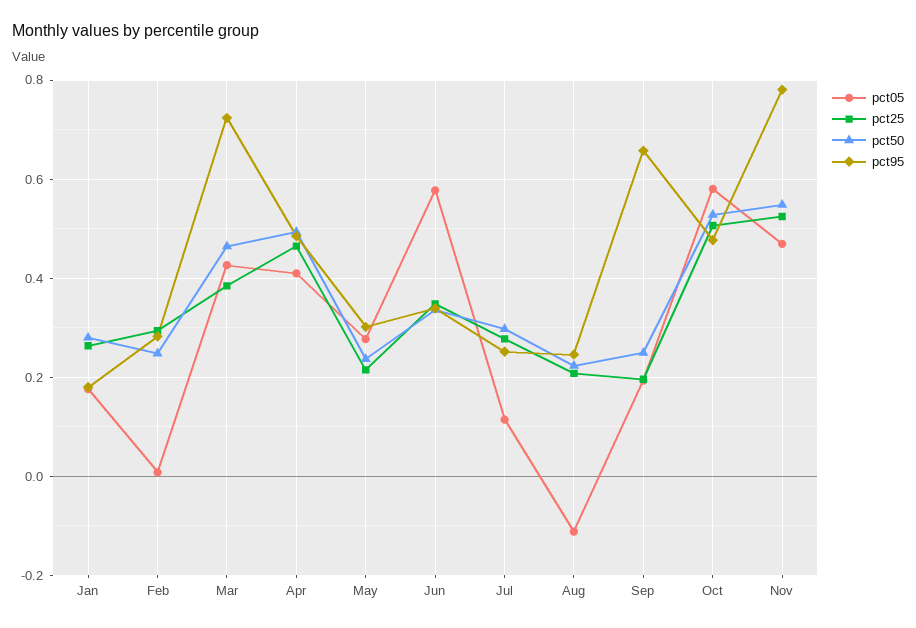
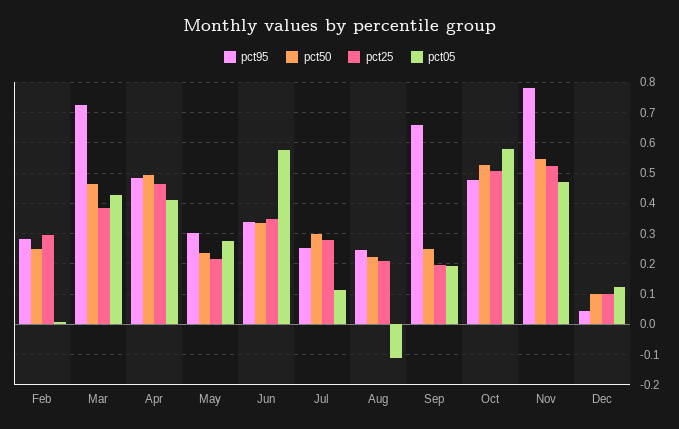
pct05, Jan: 0.18 -> none
pct25, Jan: 0.26 -> none
pct50, Jan: 0.28 -> none
pct95, Jan: 0.18 -> none
pct95, Dec: none -> 0.04
pct50, Dec: none -> 0.1
pct25, Dec: none -> 0.1
pct05, Dec: none -> 0.12

